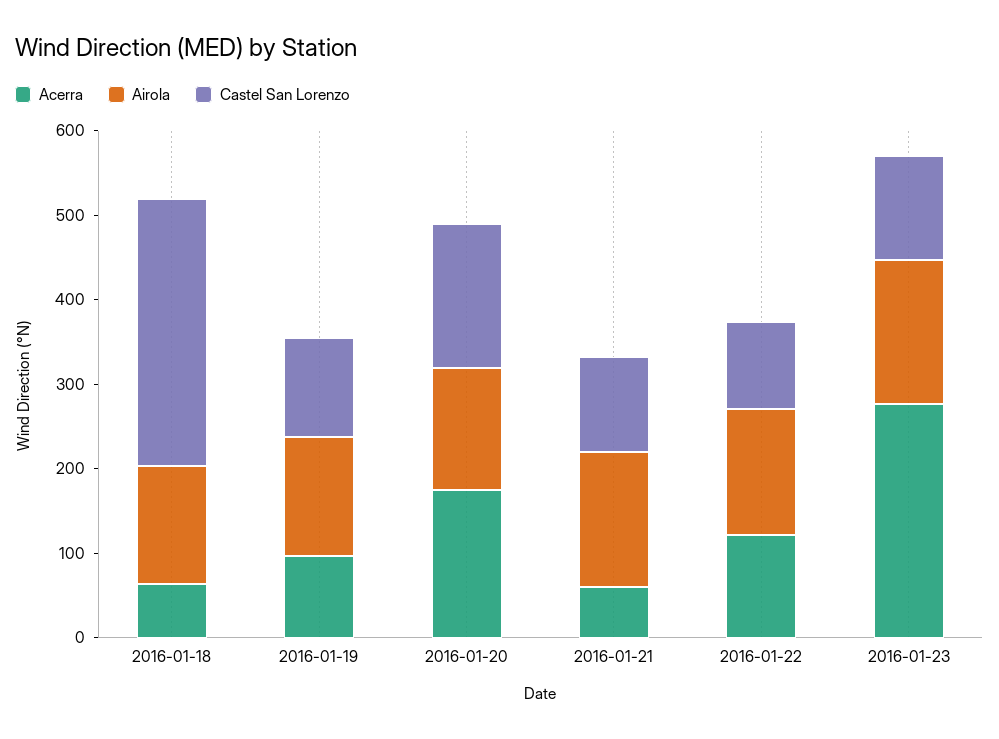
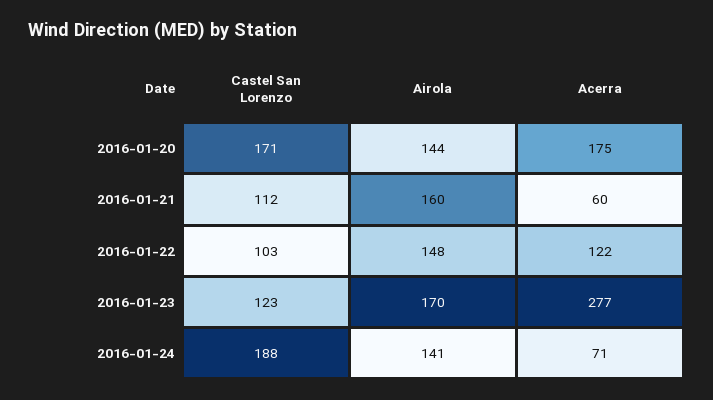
Acerra, 2016-01-18: 60 -> none
Airola, 2016-01-18: 140 -> none
Castel San Lorenzo, 2016-01-18: 320 -> none
Acerra, 2016-01-19: 100 -> none
Airola, 2016-01-19: 140 -> none
Castel San Lorenzo, 2016-01-19: 120 -> none
Castel San Lorenzo, 2016-01-24: none -> 188
Airola, 2016-01-24: none -> 141
Acerra, 2016-01-24: none -> 71

